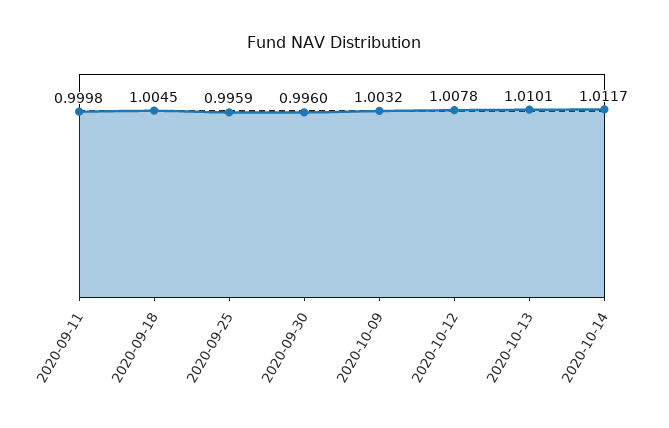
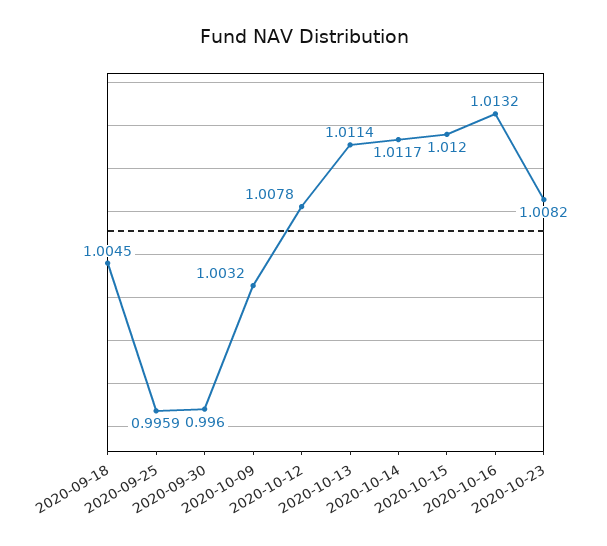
2020-09-11: 0.9998 -> none
2020-10-13: 1.0101 -> 1.0114
2020-10-15: none -> 1.012
2020-10-16: none -> 1.0132
2020-10-23: none -> 1.0082

